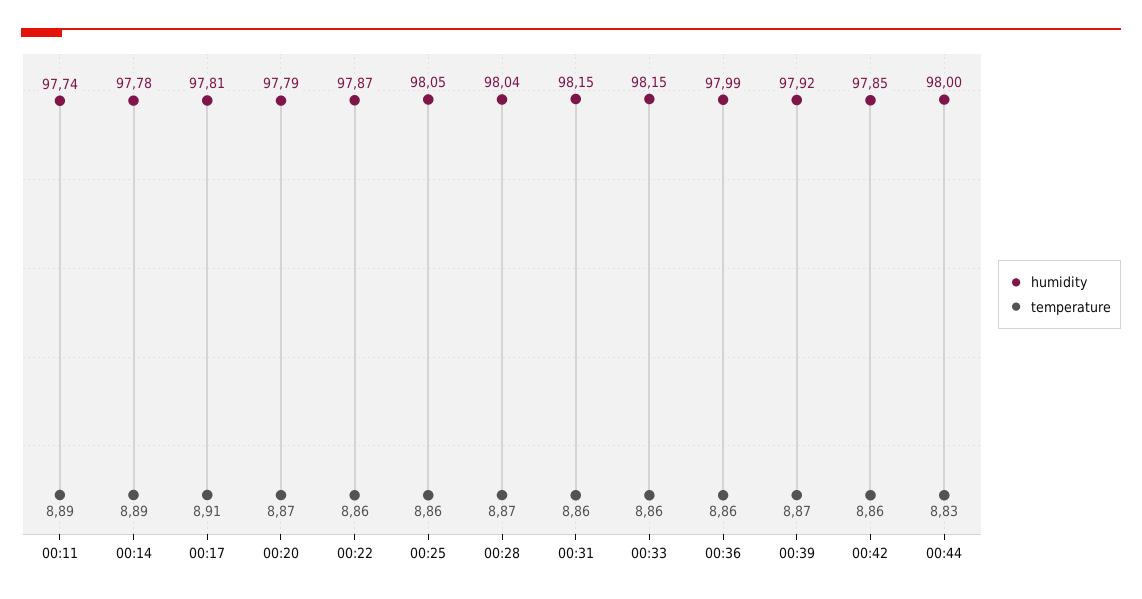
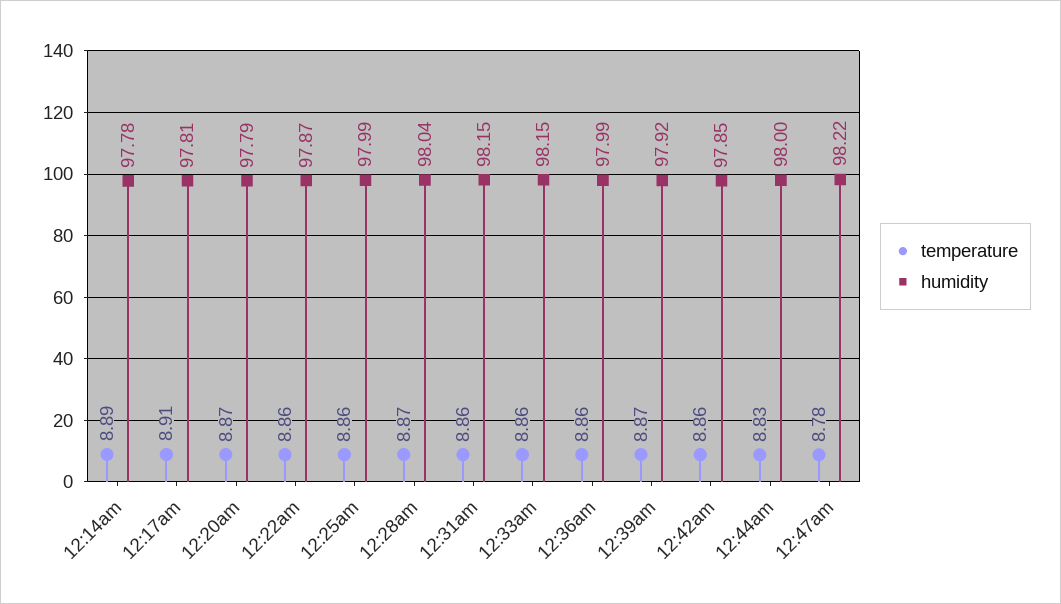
humidity, 00:11: 97.74 -> none
temperature, 00:11: 8.89 -> none
humidity, 00:25: 98.05 -> 97.99
temperature, 12:47am: none -> 8.78
humidity, 12:47am: none -> 98.22

